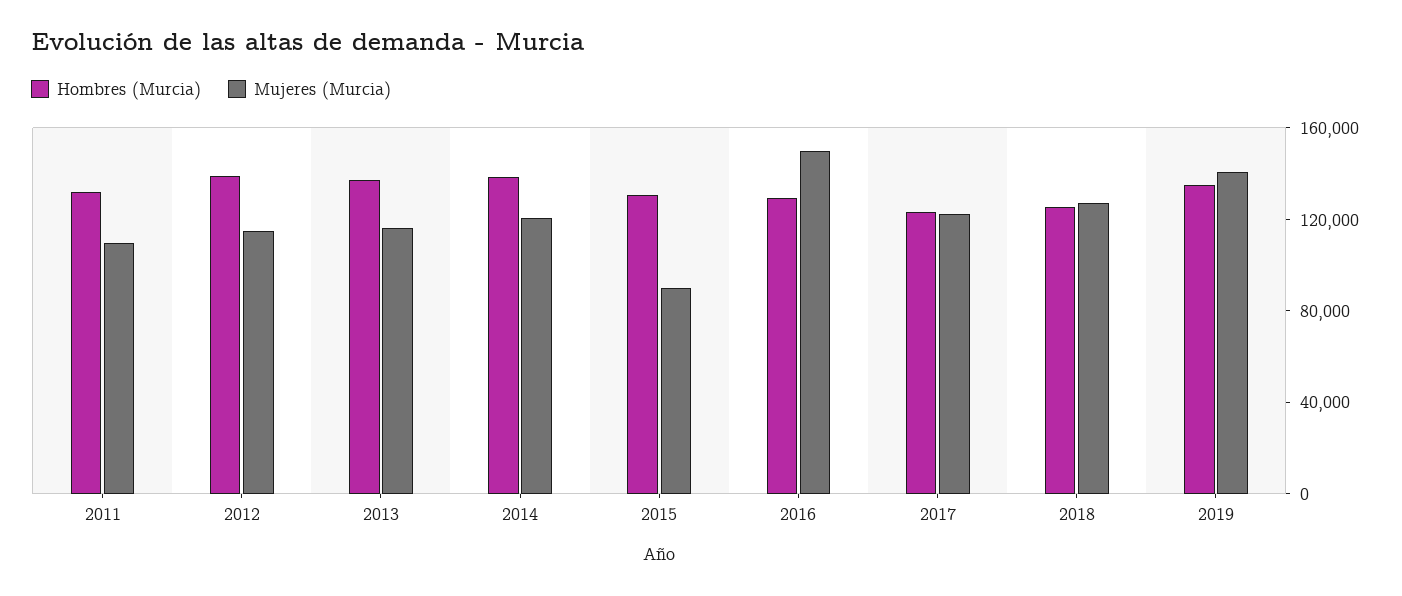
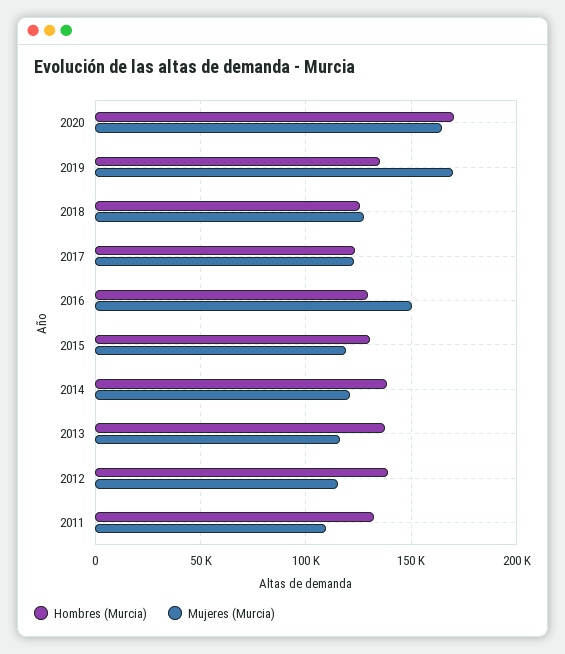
Mujeres (Murcia), 2015: 90000 -> 120000
Mujeres (Murcia), 2019: 140000 -> 170000
Hombres (Murcia), 2020: none -> 170000
Mujeres (Murcia), 2020: none -> 165000

